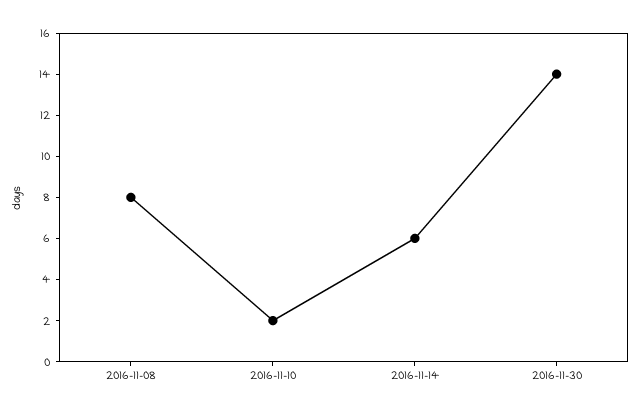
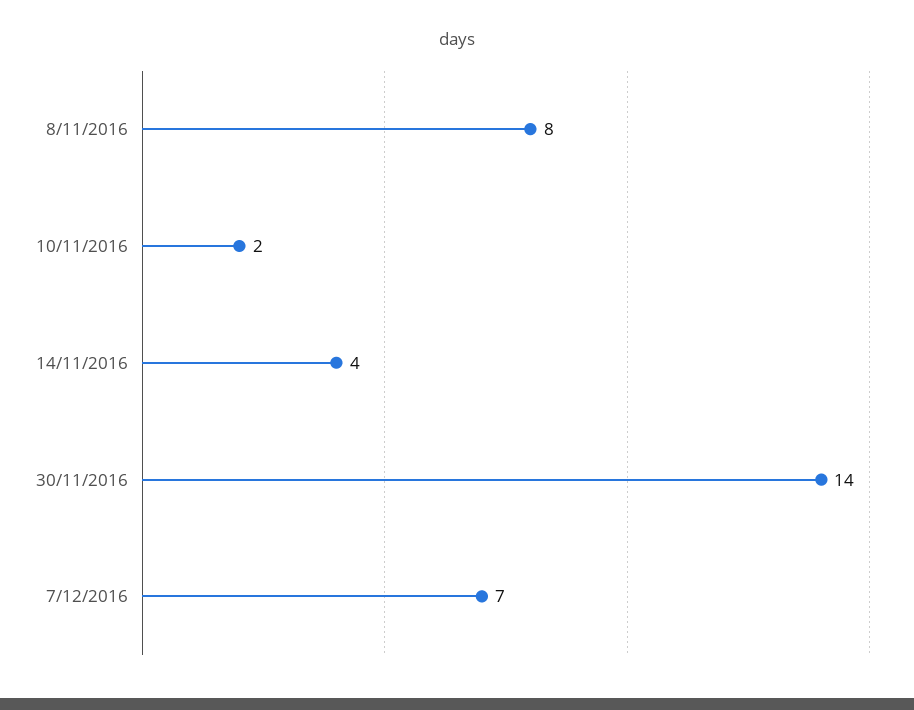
2016-11-14: 6 -> 4
7/12/2016: none -> 7

